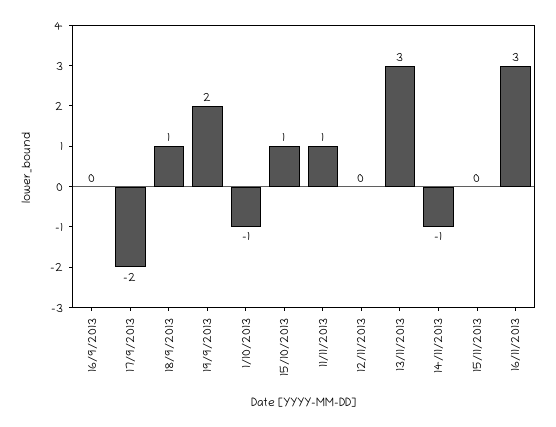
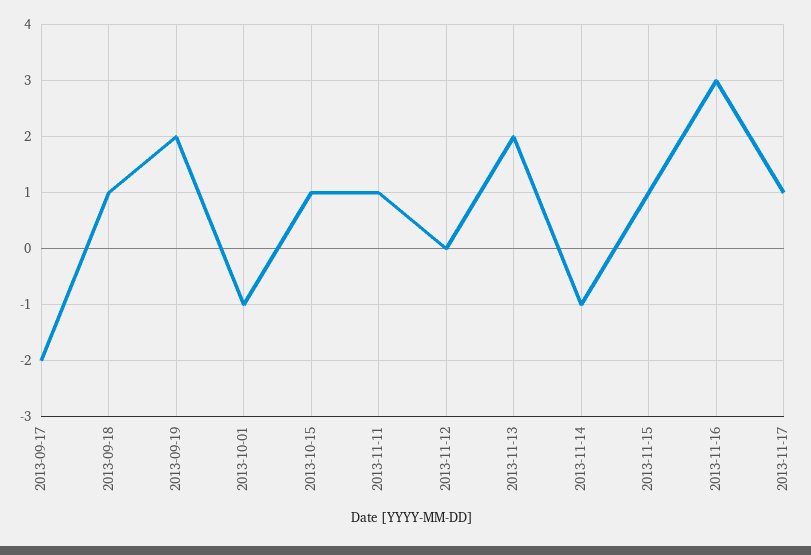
16/9/2013: 0 -> none
13/11/2013: 3 -> 2
15/11/2013: 0 -> 1
2013-11-17: none -> 1

